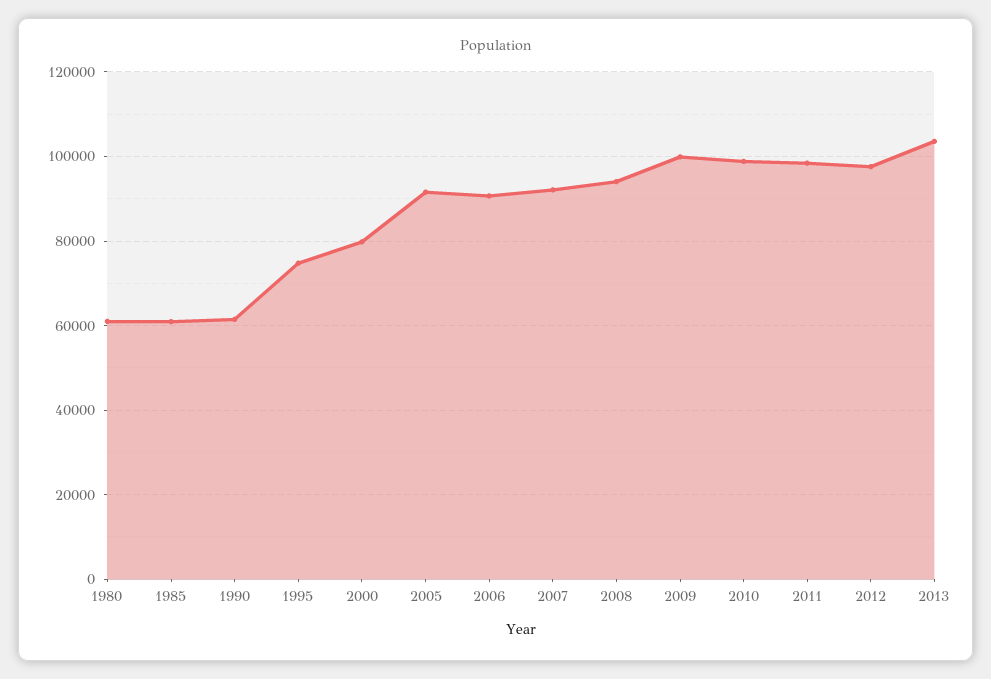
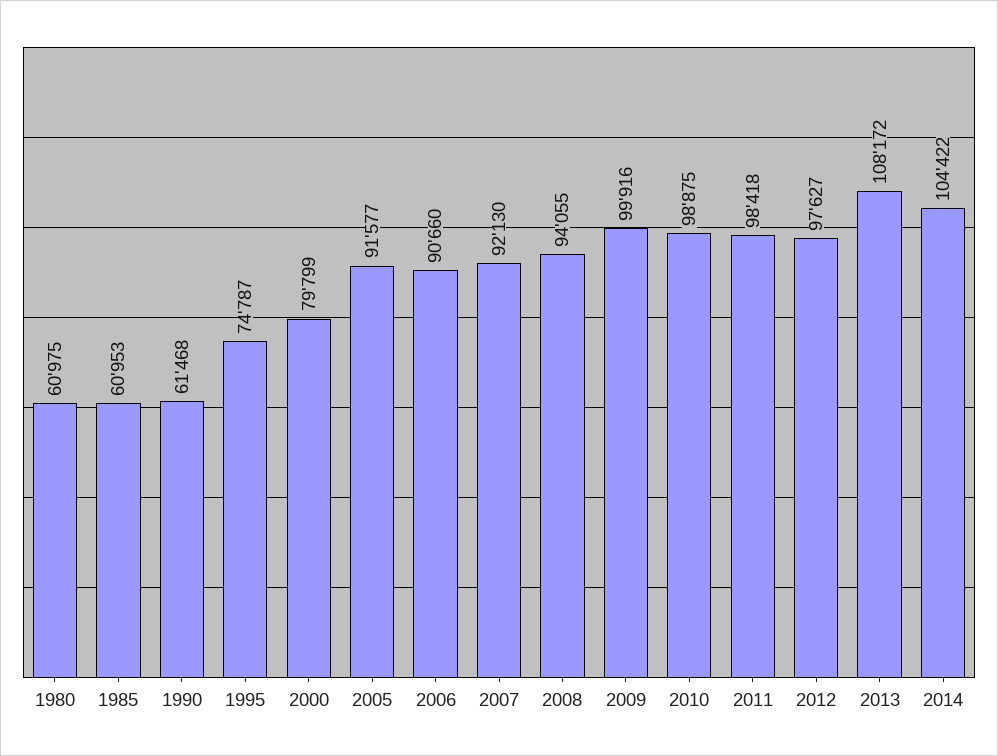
2013: 104000 -> 108172
2014: none -> 104422

